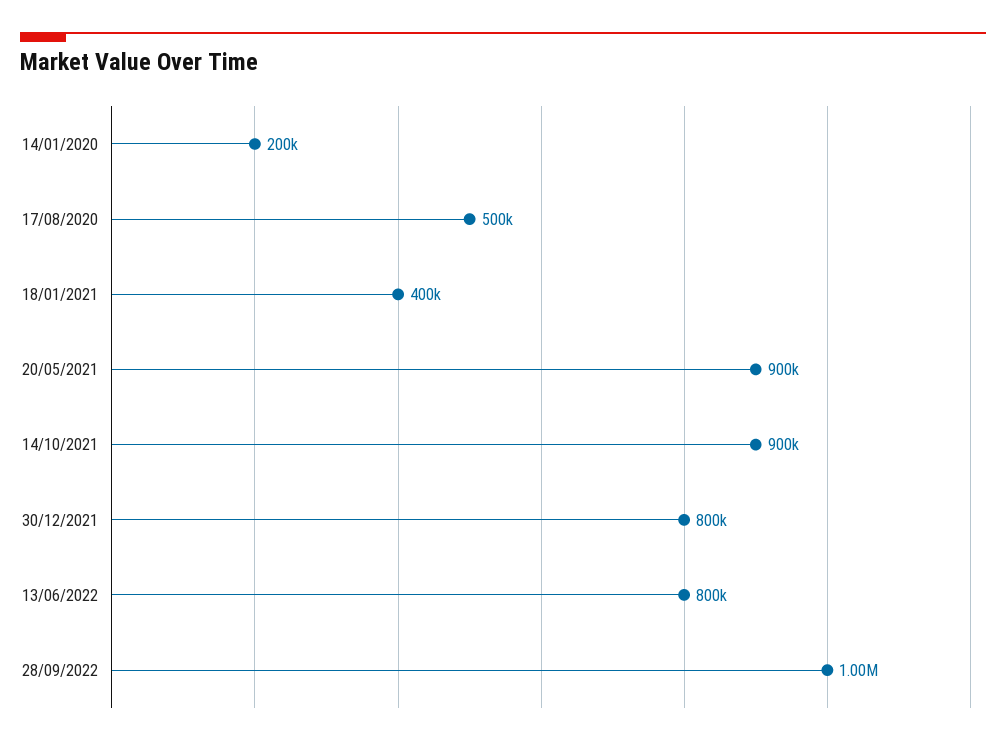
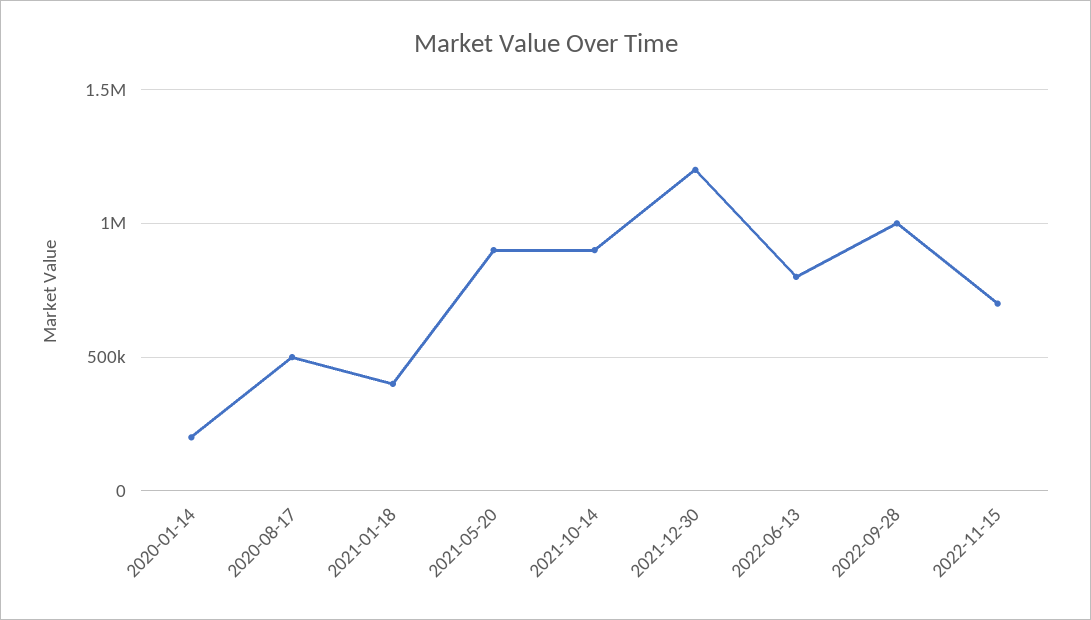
30/12/2021: 800000 -> 1200000
2022-11-15: none -> 700000

